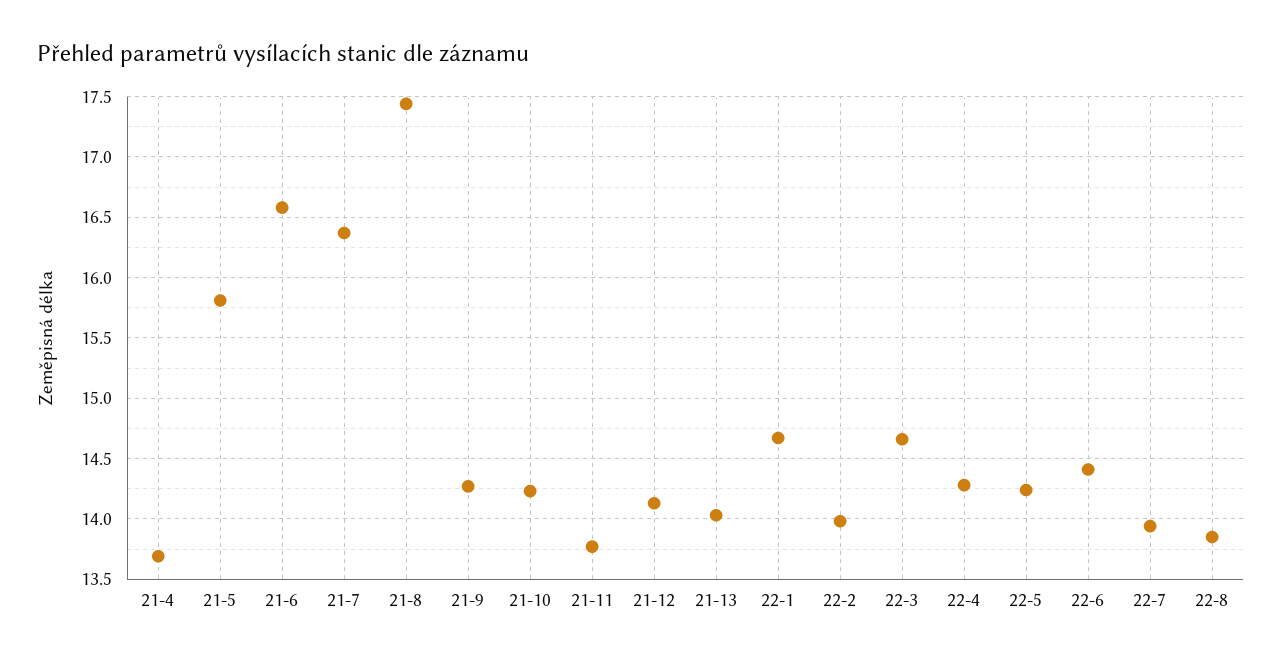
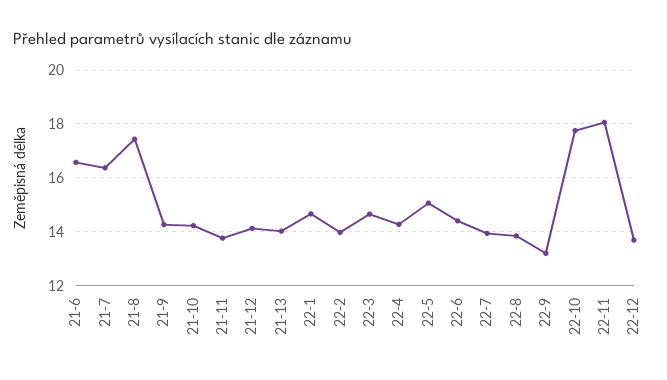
21-4: 13.7 -> none
21-5: 15.8 -> none
22-5: 14.25 -> 15
22-9: none -> 13.25
22-10: none -> 17.75
22-11: none -> 18
22-12: none -> 13.75

